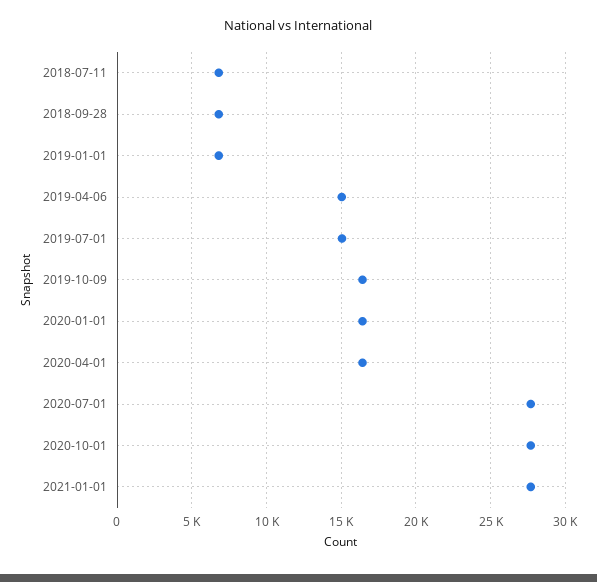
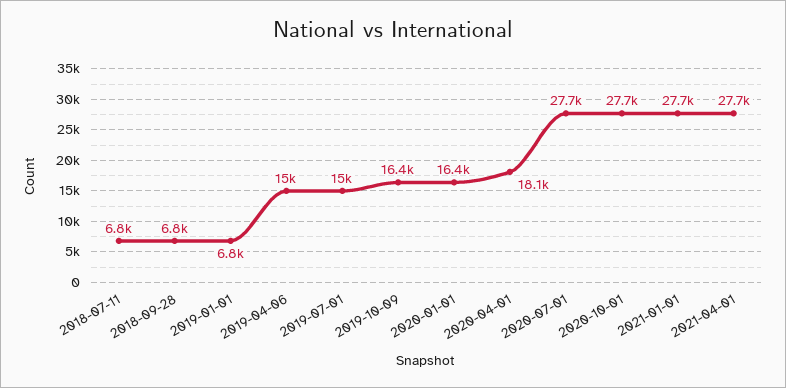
2020-04-01: 16500 -> 18100
2021-04-01: none -> 27700

